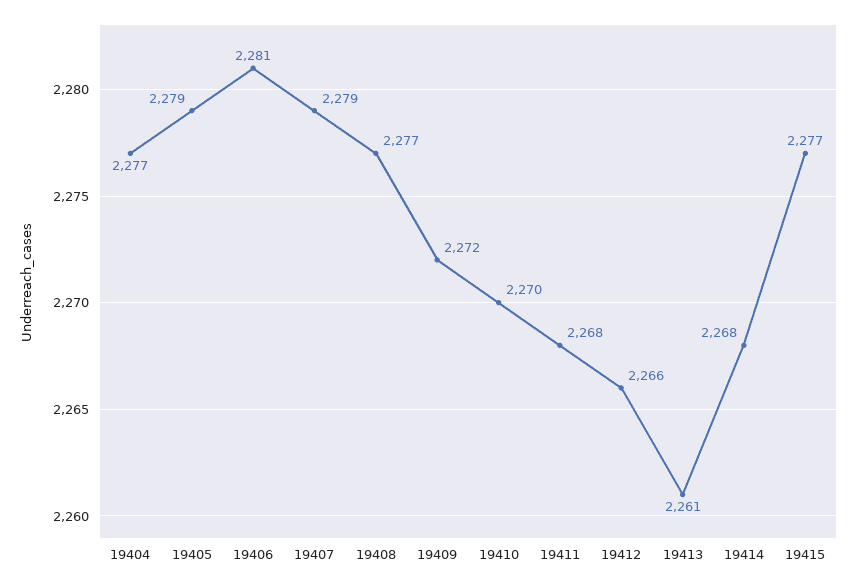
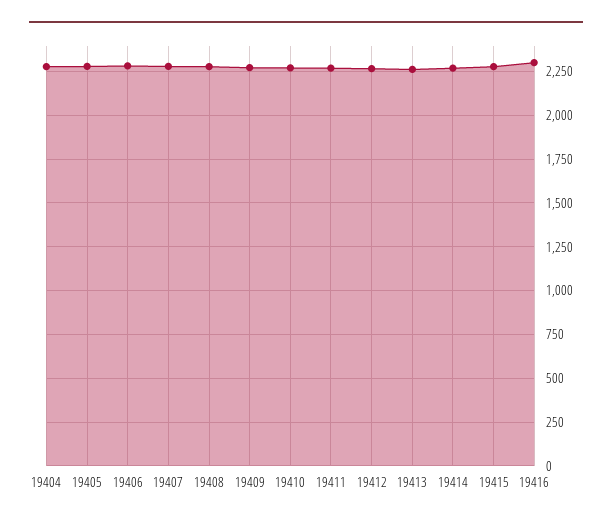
19416: none -> 2300

